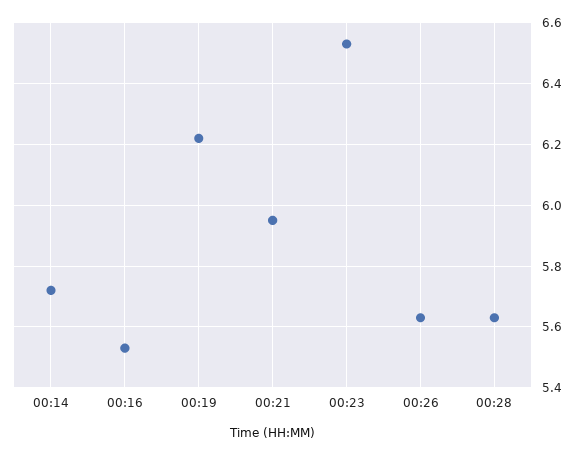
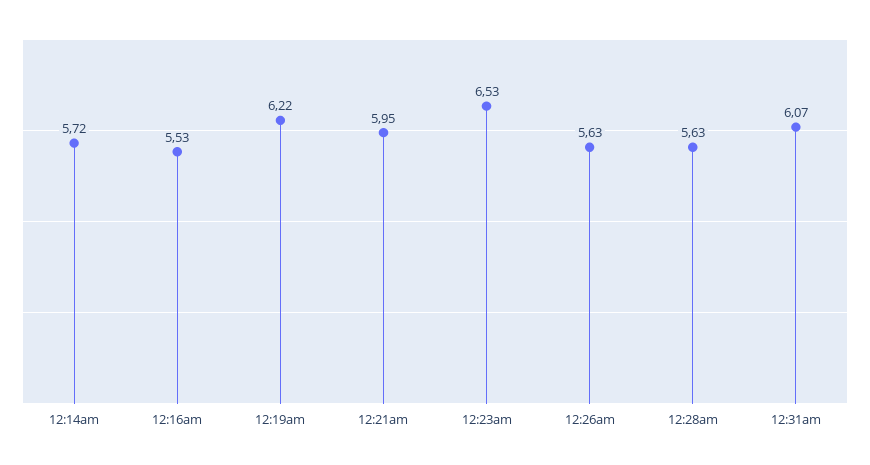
12:31am: none -> 6.07

